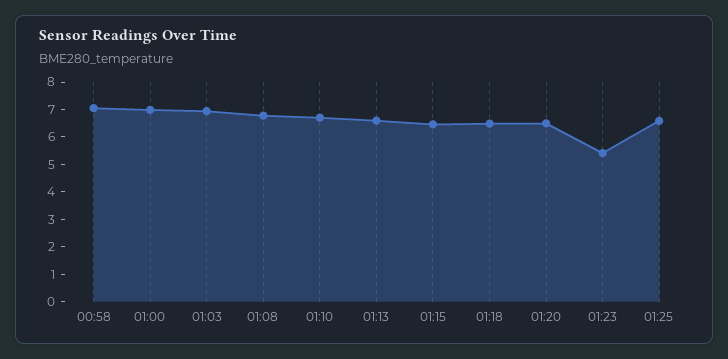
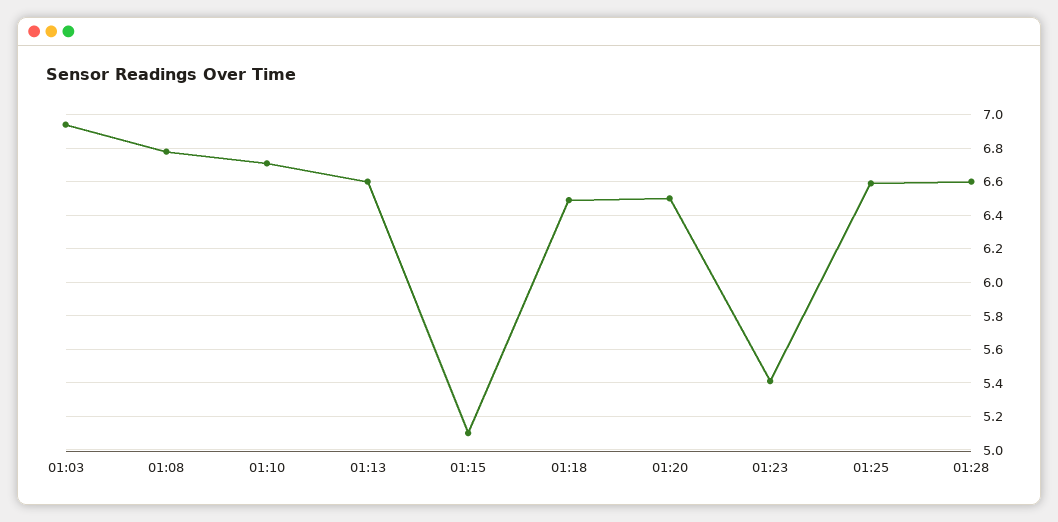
00:58: 7 -> none
01:00: 7 -> none
01:15: 6.5 -> 5.1
01:28: none -> 6.6

